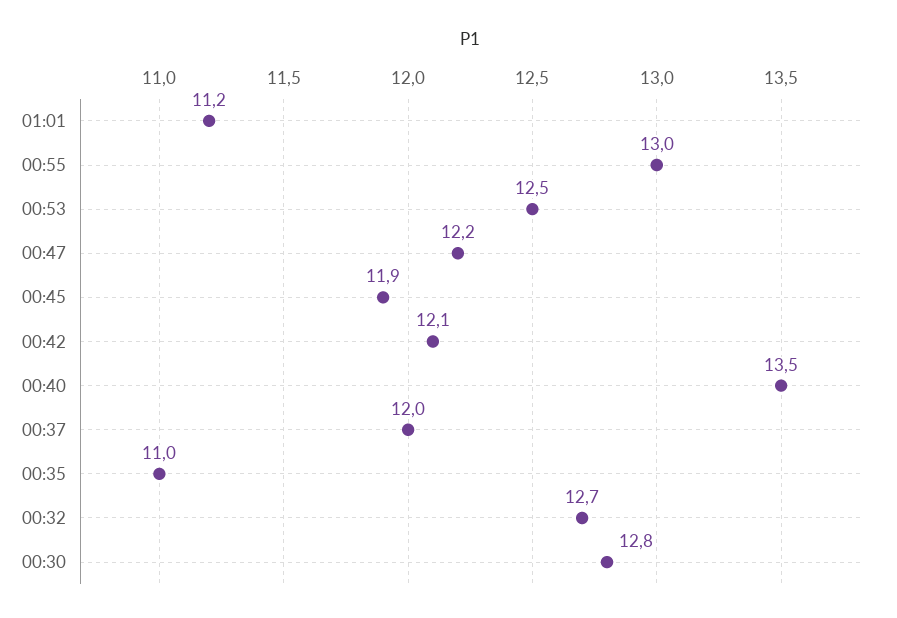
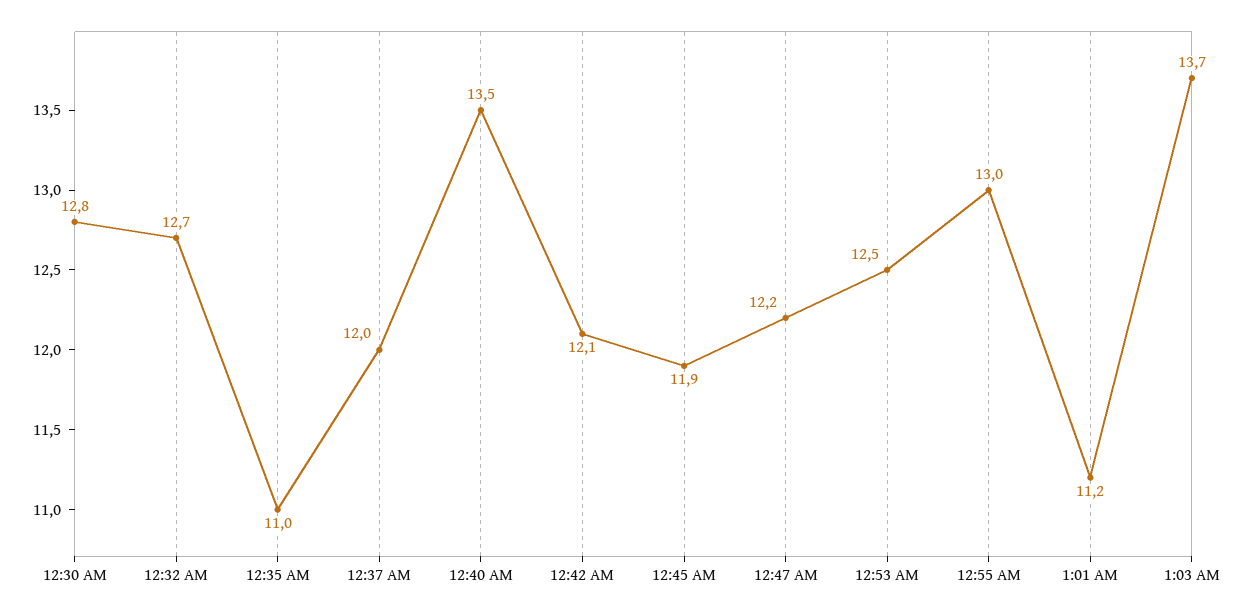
1:03 AM: none -> 13.7

